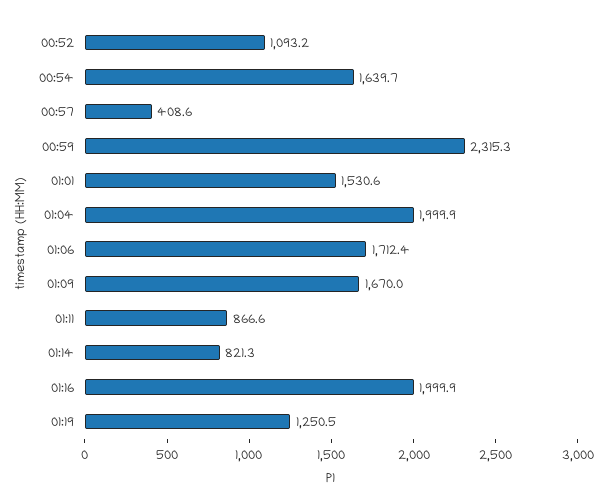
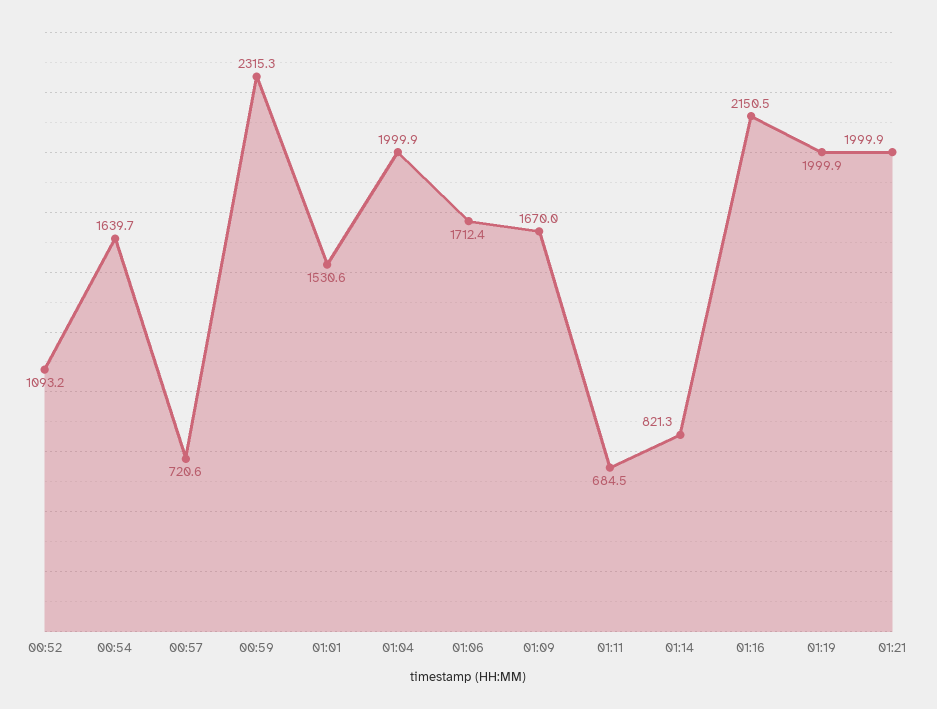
00:57: 408.6 -> 720.6
01:11: 866.6 -> 684.5
01:16: 1999.9 -> 2150.5
01:19: 1250.5 -> 1999.9
01:21: none -> 1999.9

